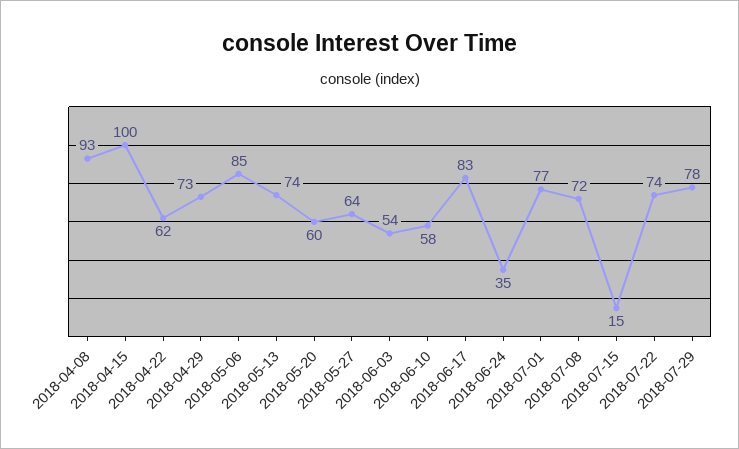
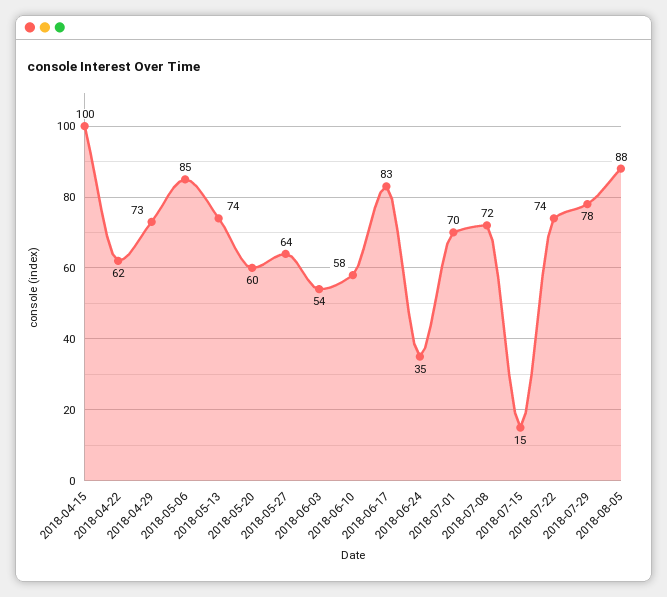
2018-04-08: 93 -> none
2018-07-01: 77 -> 70
2018-08-05: none -> 88

